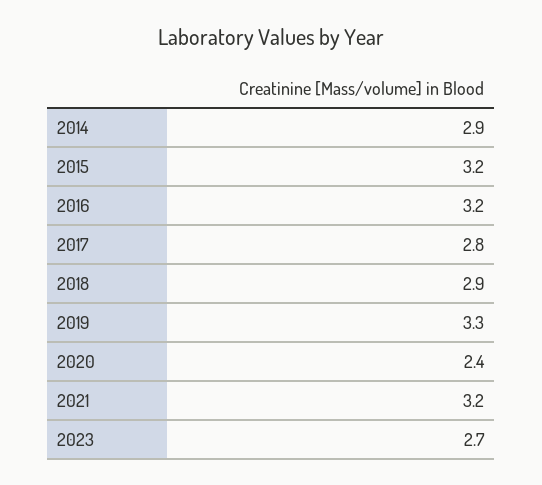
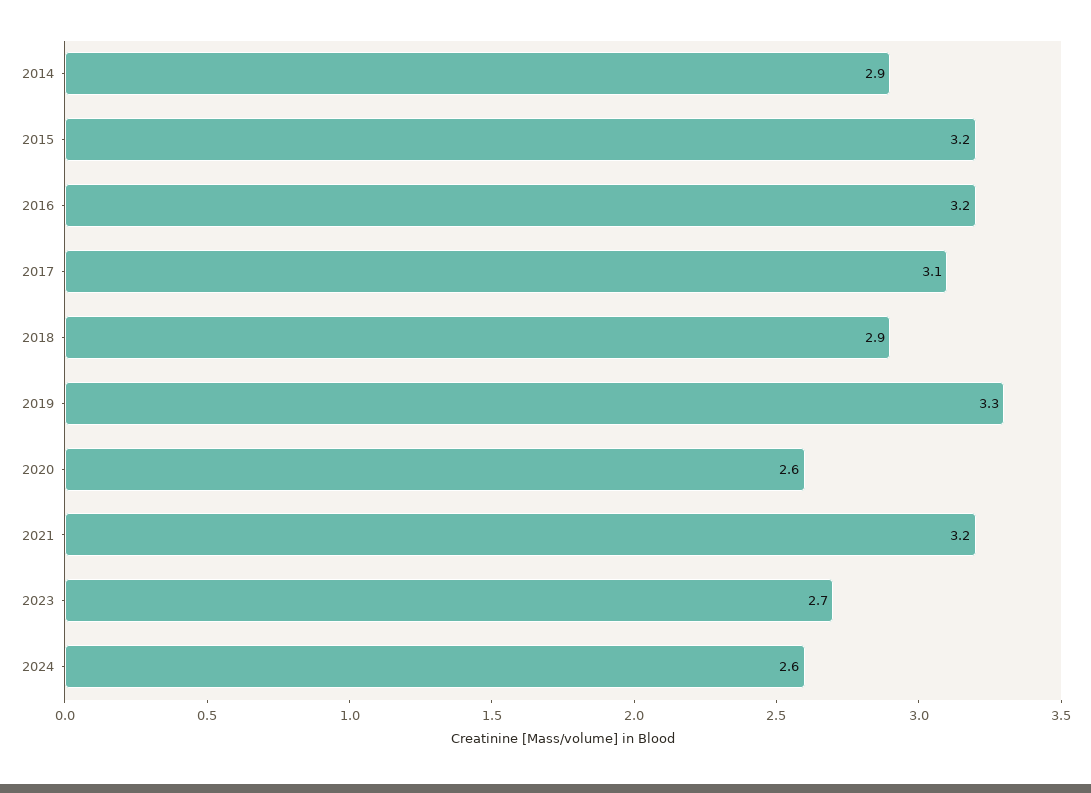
2017: 2.8 -> 3.1
2020: 2.4 -> 2.6
2024: none -> 2.6

